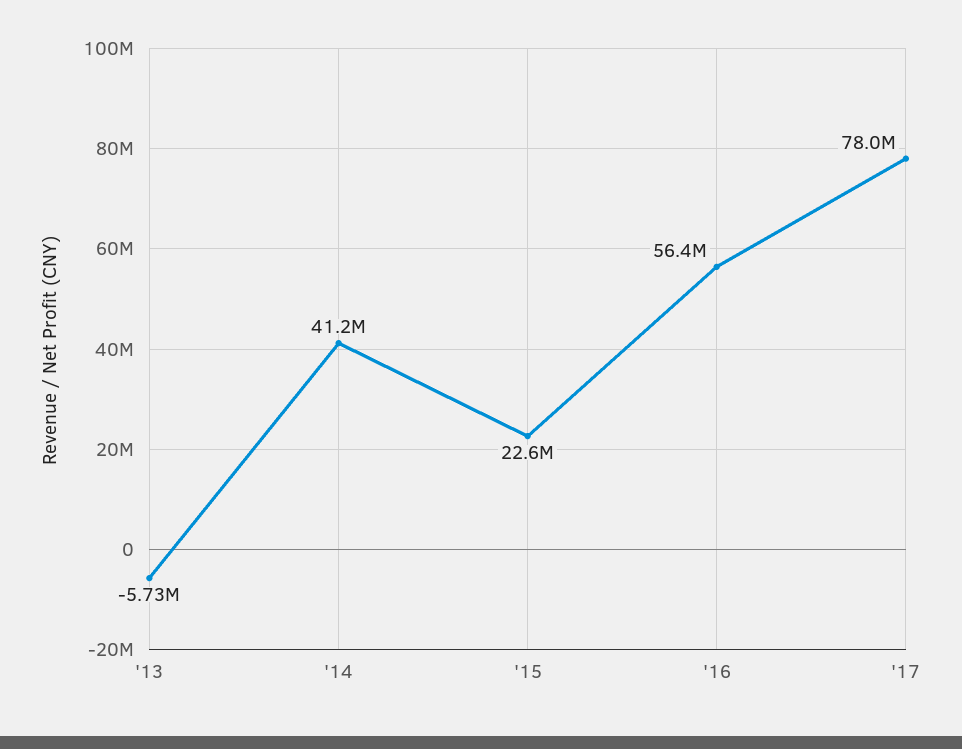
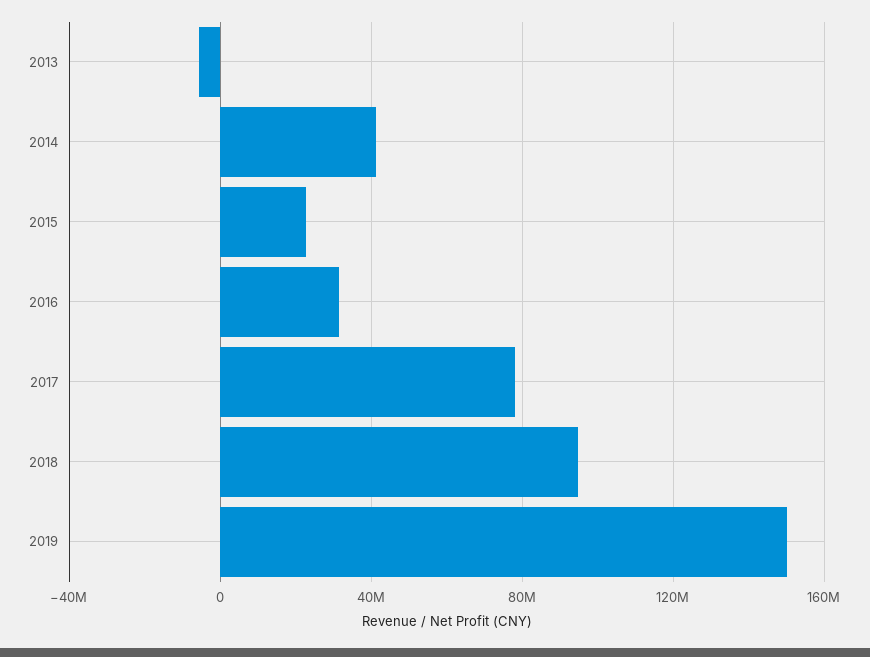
'16: 56400000 -> 30000000
2018: none -> 95000000
2019: none -> 150000000

